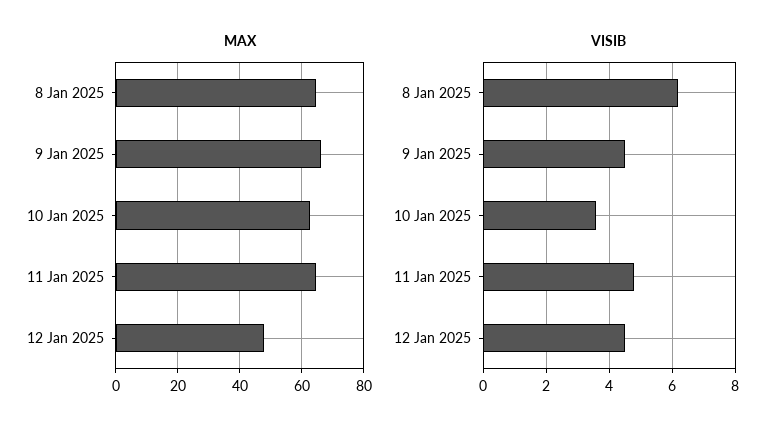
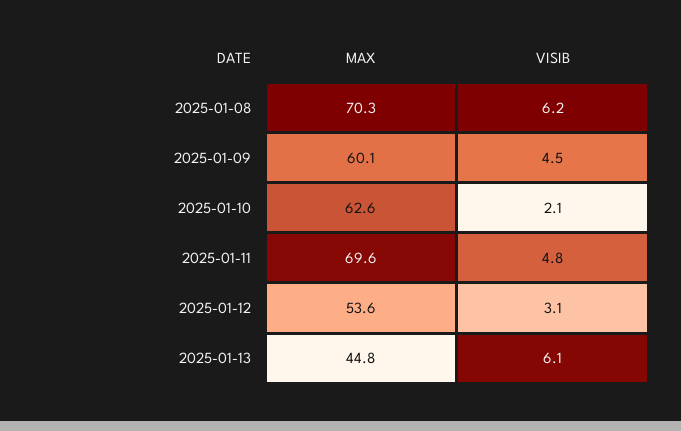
MAX, 8 Jan 2025: 64 -> 70.3
MAX, 9 Jan 2025: 66 -> 60.1
MAX, 11 Jan 2025: 64 -> 69.6
MAX, 12 Jan 2025: 48 -> 53.6
VISIB, 10 Jan 2025: 3.5 -> 2.1
VISIB, 12 Jan 2025: 4.5 -> 3.1
MAX, 2025-01-13: none -> 44.8
VISIB, 2025-01-13: none -> 6.1

